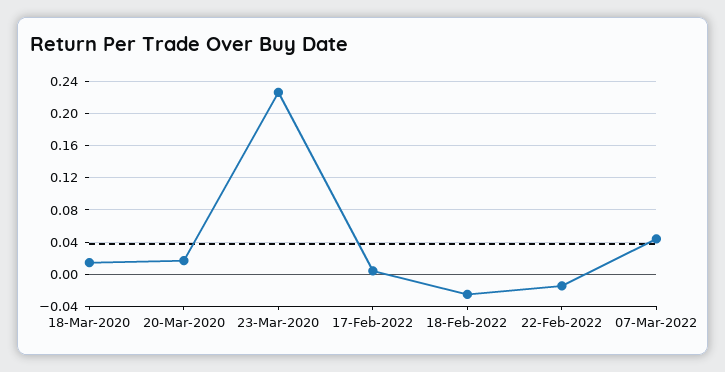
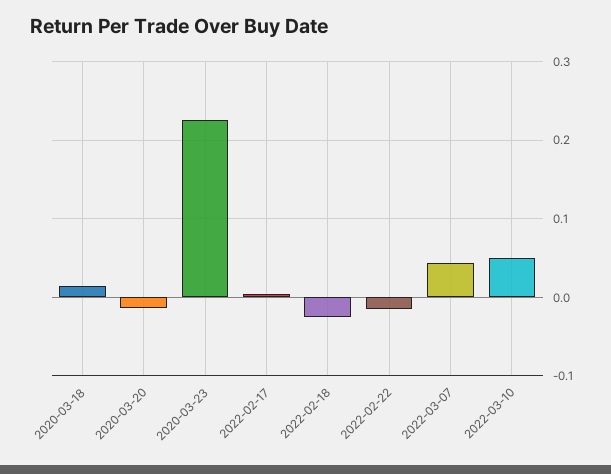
20-Mar-2020: 0.02 -> -0.01
2022-03-10: none -> 0.05

